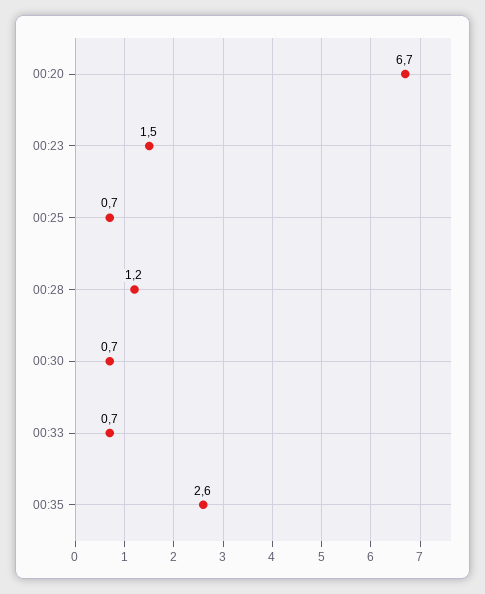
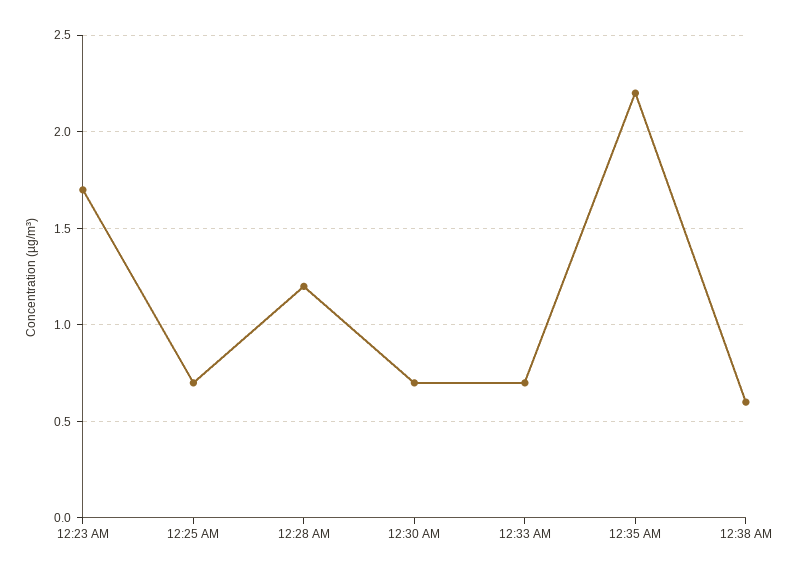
00:20: 6.7 -> none
00:23: 1.5 -> 1.7
00:35: 2.6 -> 2.2
12:38 AM: none -> 0.6

